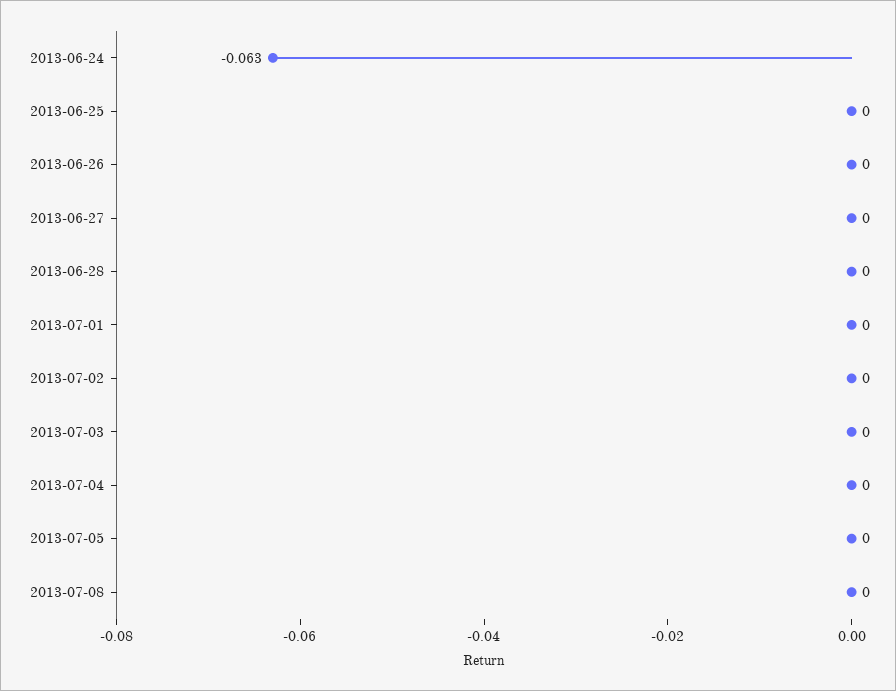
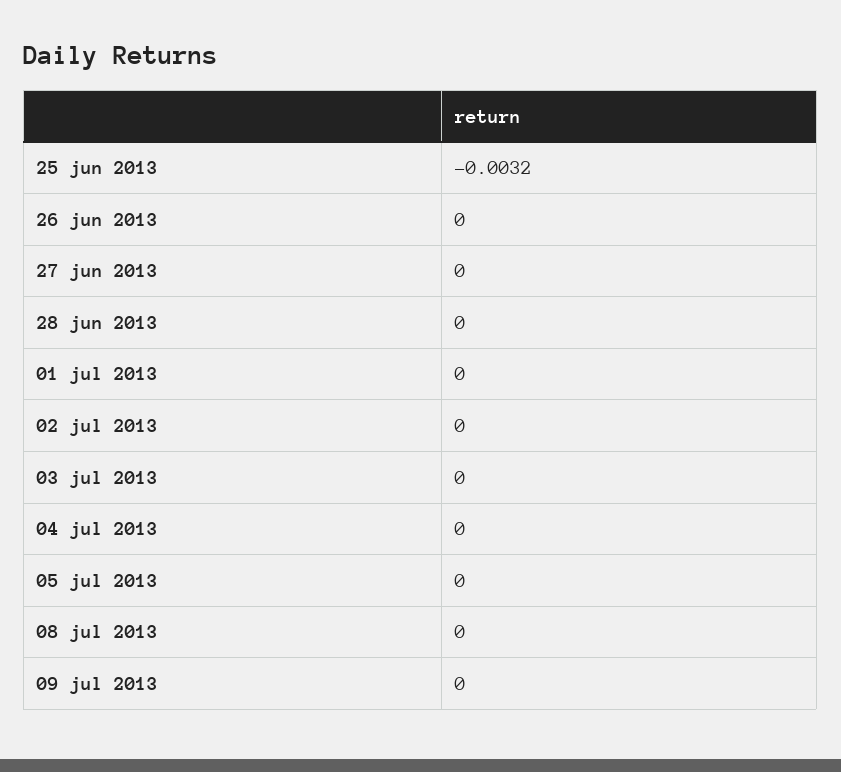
2013-06-24: -0.063 -> none
2013-06-25: 0 -> -0.0032
09 jul 2013: none -> 0

